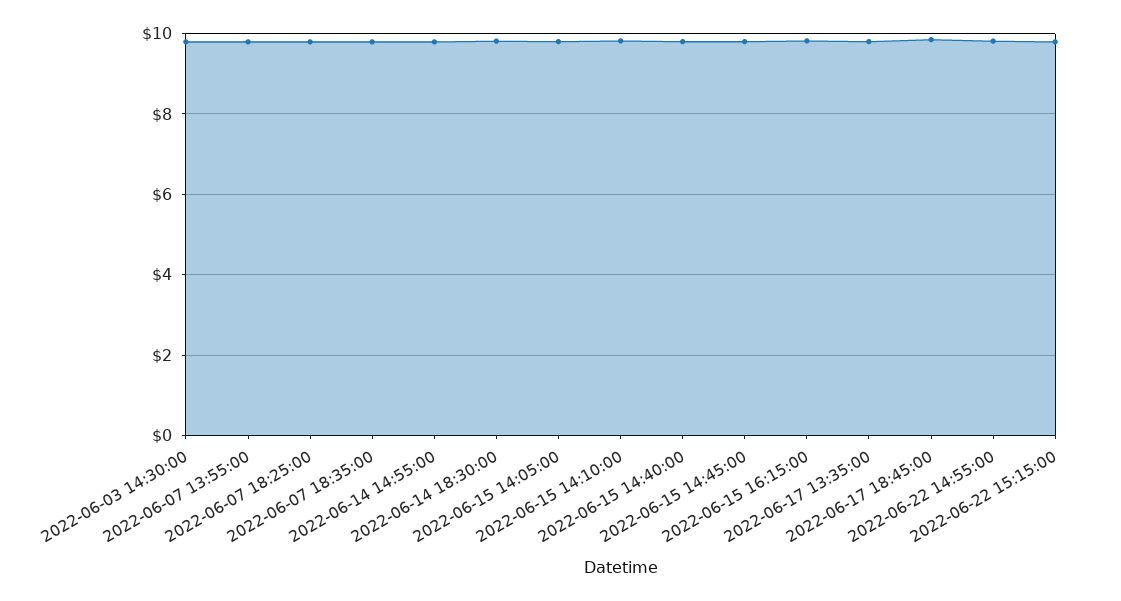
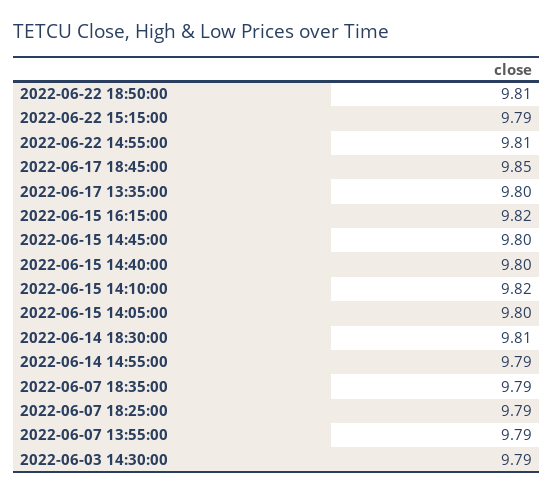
2022-06-22 18:50:00: none -> 9.81

